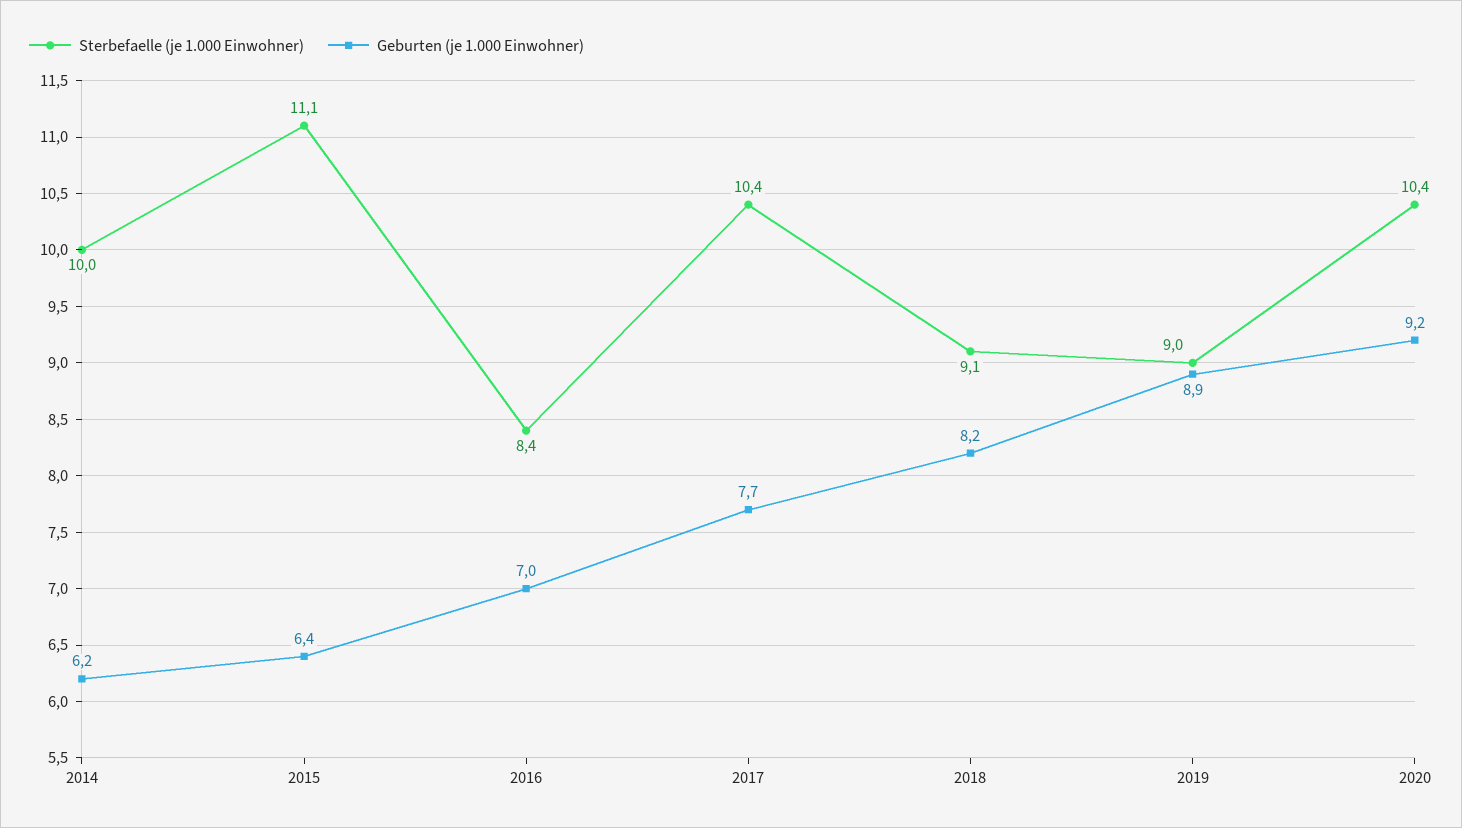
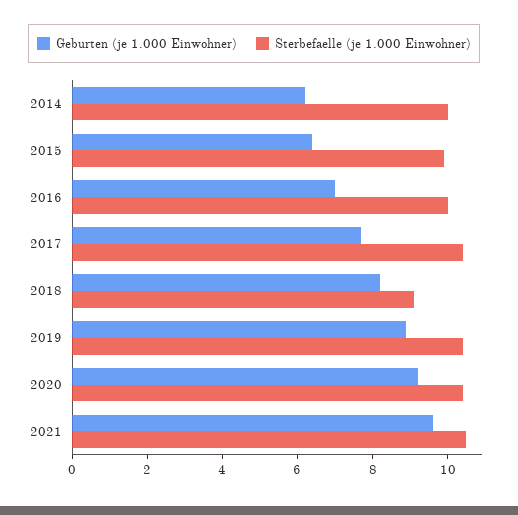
Sterbefaelle (je 1.000 Einwohner), 2015: 11.1 -> 10
Sterbefaelle (je 1.000 Einwohner), 2016: 8.4 -> 10
Sterbefaelle (je 1.000 Einwohner), 2019: 9 -> 10.5
Geburten (je 1.000 Einwohner), 2021: none -> 9.5
Sterbefaelle (je 1.000 Einwohner), 2021: none -> 10.5

